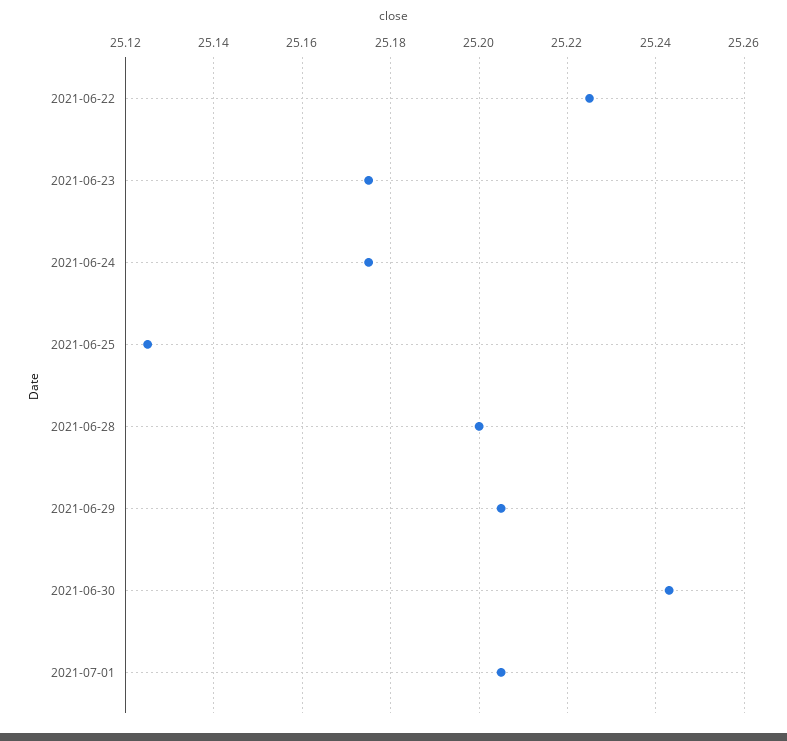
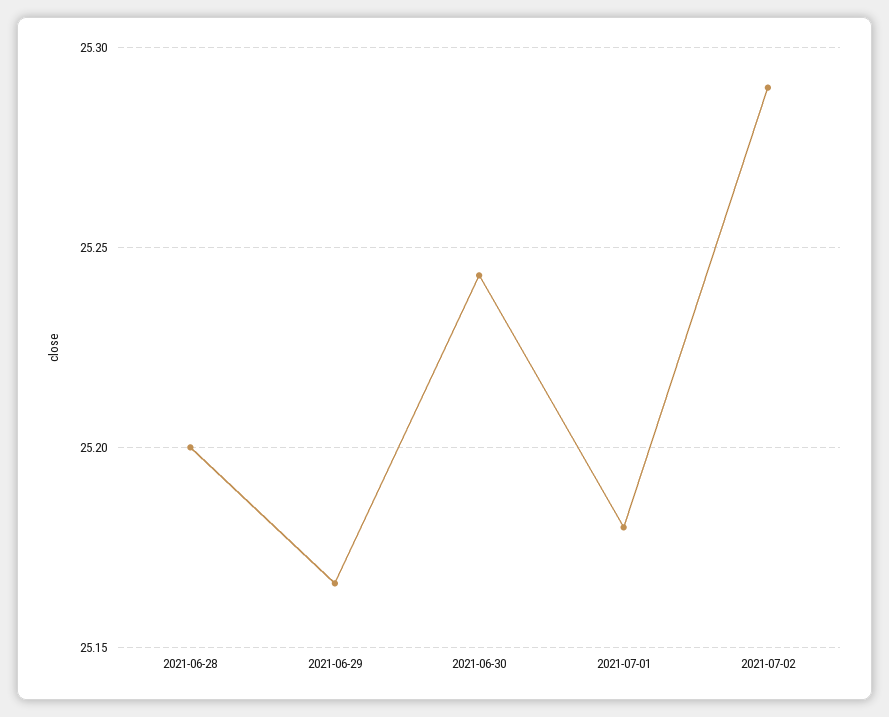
2021-06-22: 25.225 -> none
2021-06-23: 25.175 -> none
2021-06-24: 25.175 -> none
2021-06-25: 25.125 -> none
2021-06-29: 25.205 -> 25.165
2021-07-01: 25.205 -> 25.18
2021-07-02: none -> 25.29

